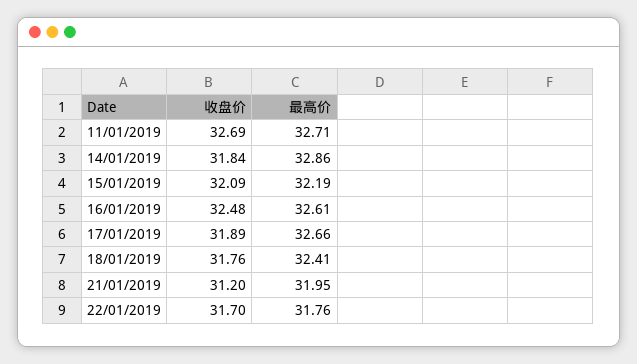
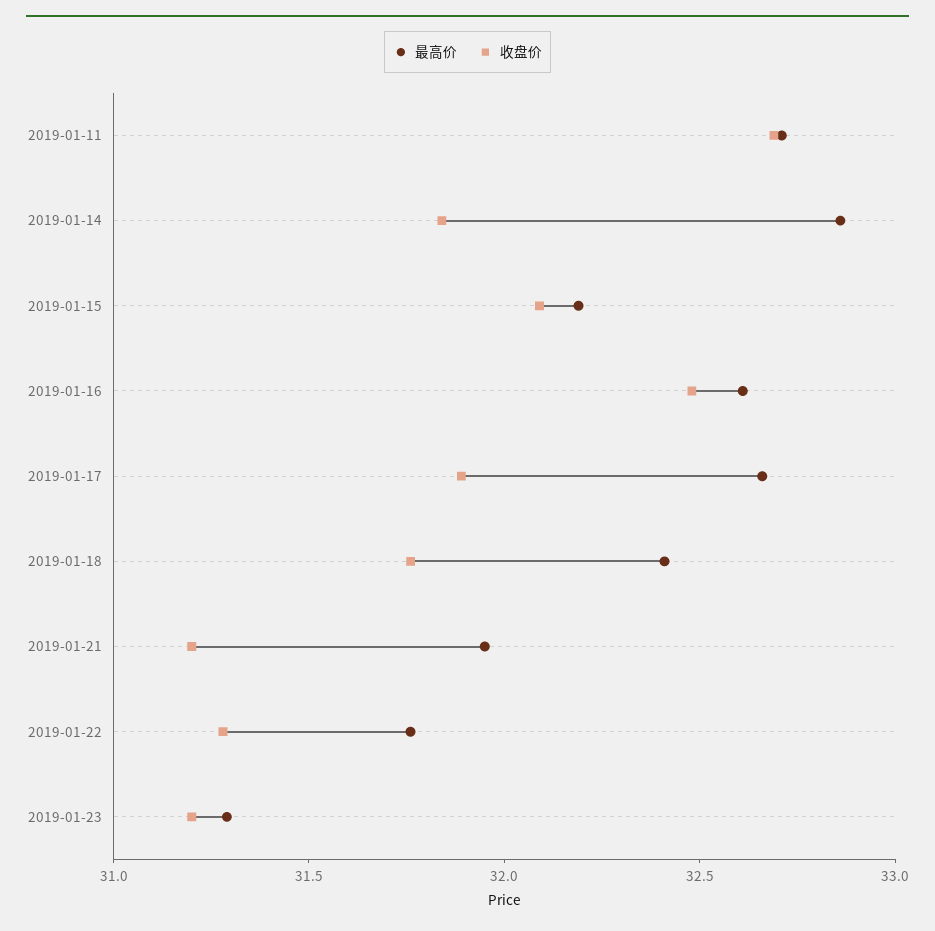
收盘价, 22/01/2019: 31.7 -> 31.3
最高价, 2019-01-23: none -> 31.3
收盘价, 2019-01-23: none -> 31.2

